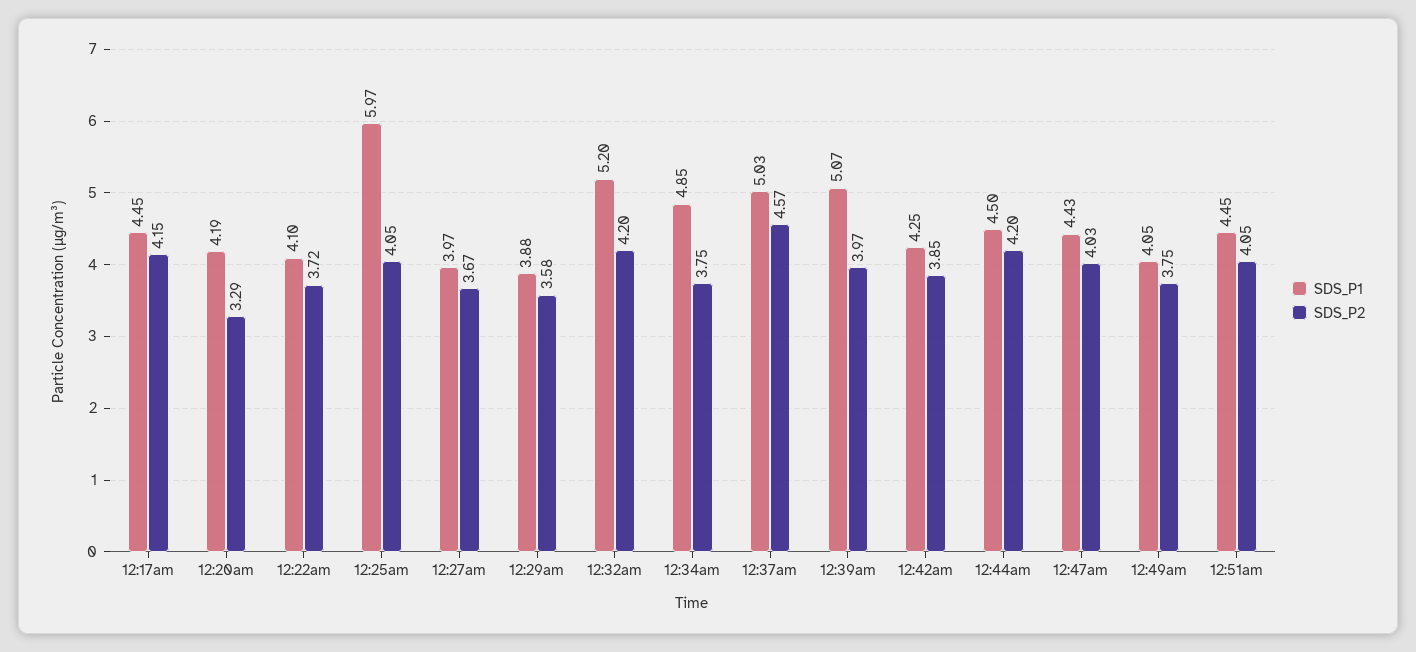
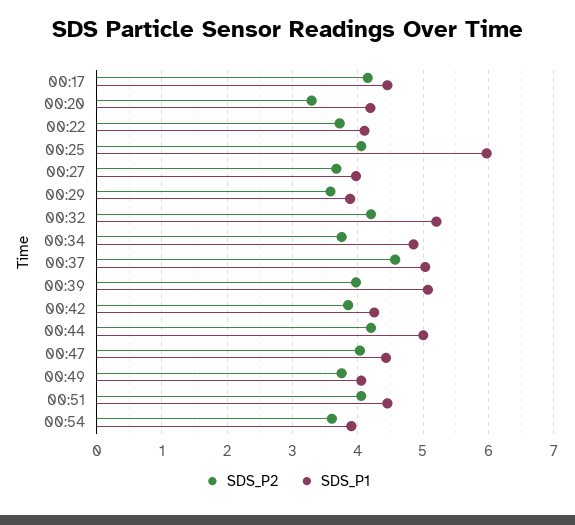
SDS_P1, 12:44am: 4.5 -> 5
SDS_P2, 00:54: none -> 3.6
SDS_P1, 00:54: none -> 3.9

